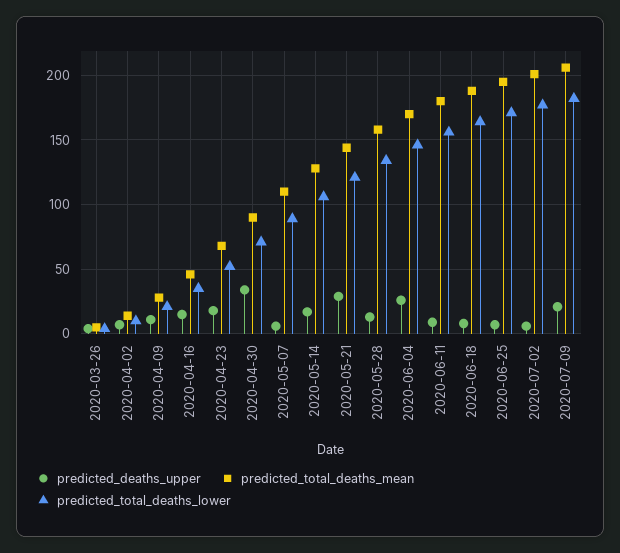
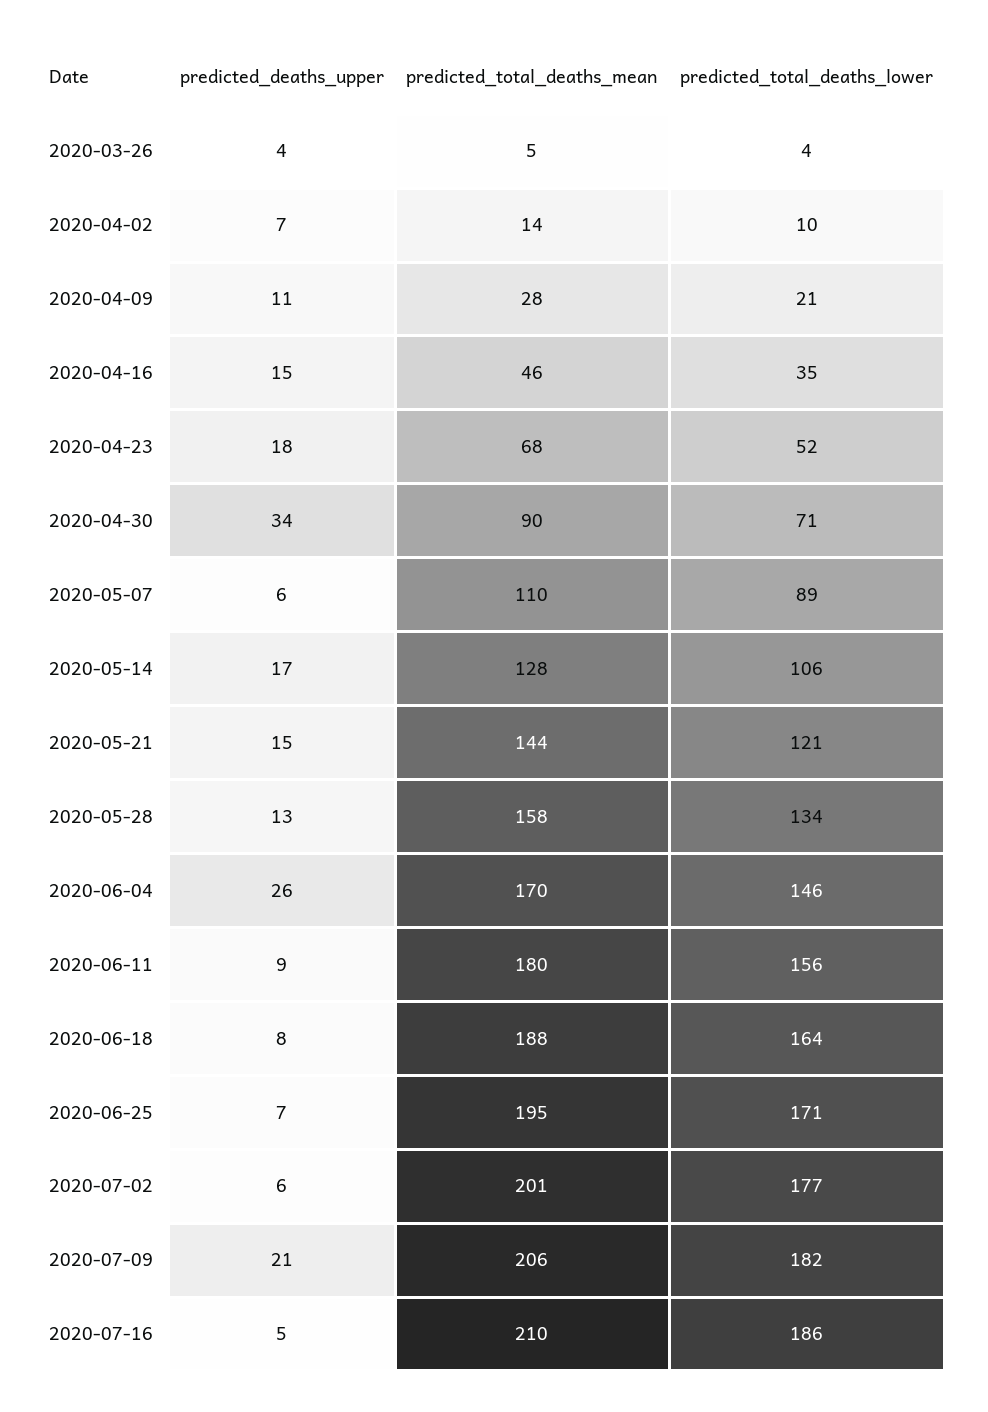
predicted_deaths_upper, 2020-05-21: 30 -> 15
predicted_deaths_upper, 2020-07-16: none -> 5
predicted_total_deaths_mean, 2020-07-16: none -> 210
predicted_total_deaths_lower, 2020-07-16: none -> 186

